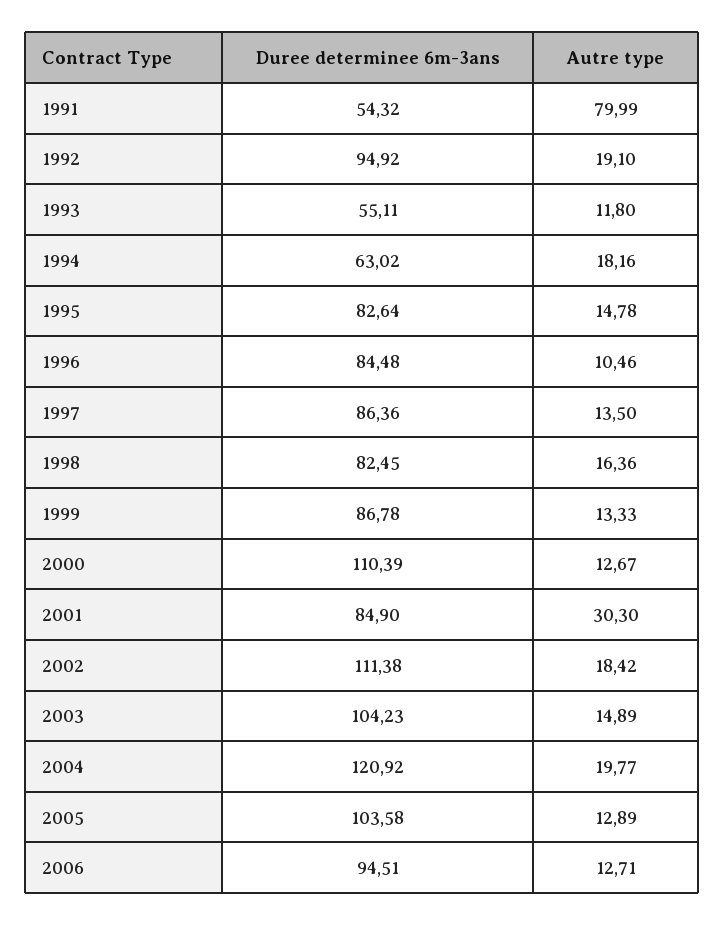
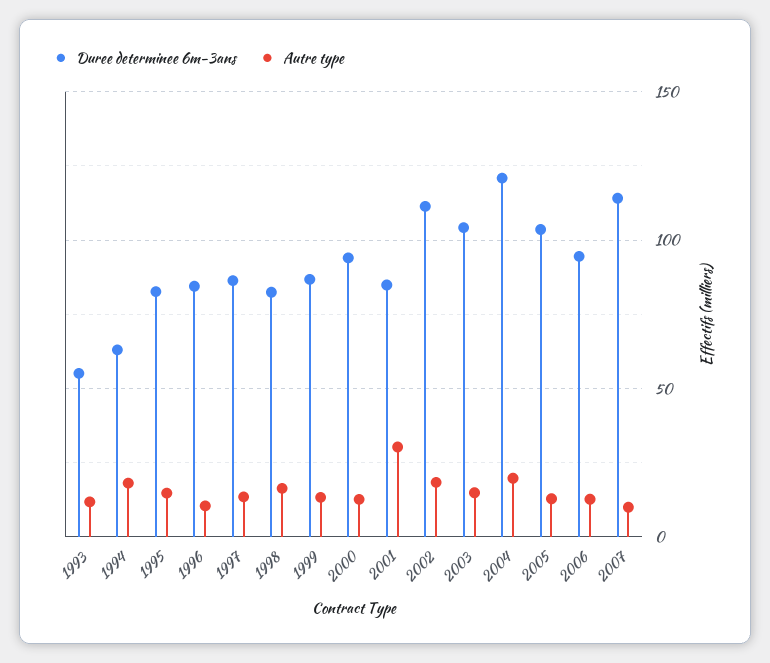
Duree determinee 6m-3ans, 1991: 54.32 -> none
Autre type, 1991: 79.99 -> none
Duree determinee 6m-3ans, 1992: 94.92 -> none
Autre type, 1992: 19.1 -> none
Duree determinee 6m-3ans, 2000: 110.39 -> 95
Duree determinee 6m-3ans, 2007: none -> 115
Autre type, 2007: none -> 10

